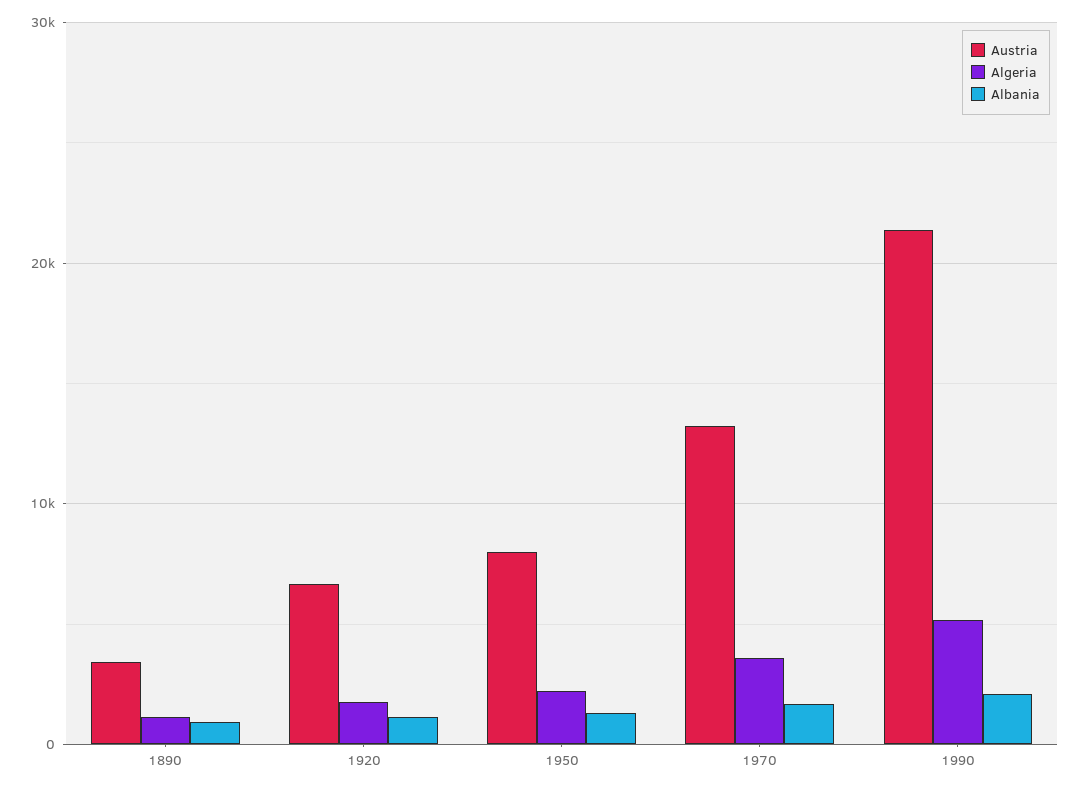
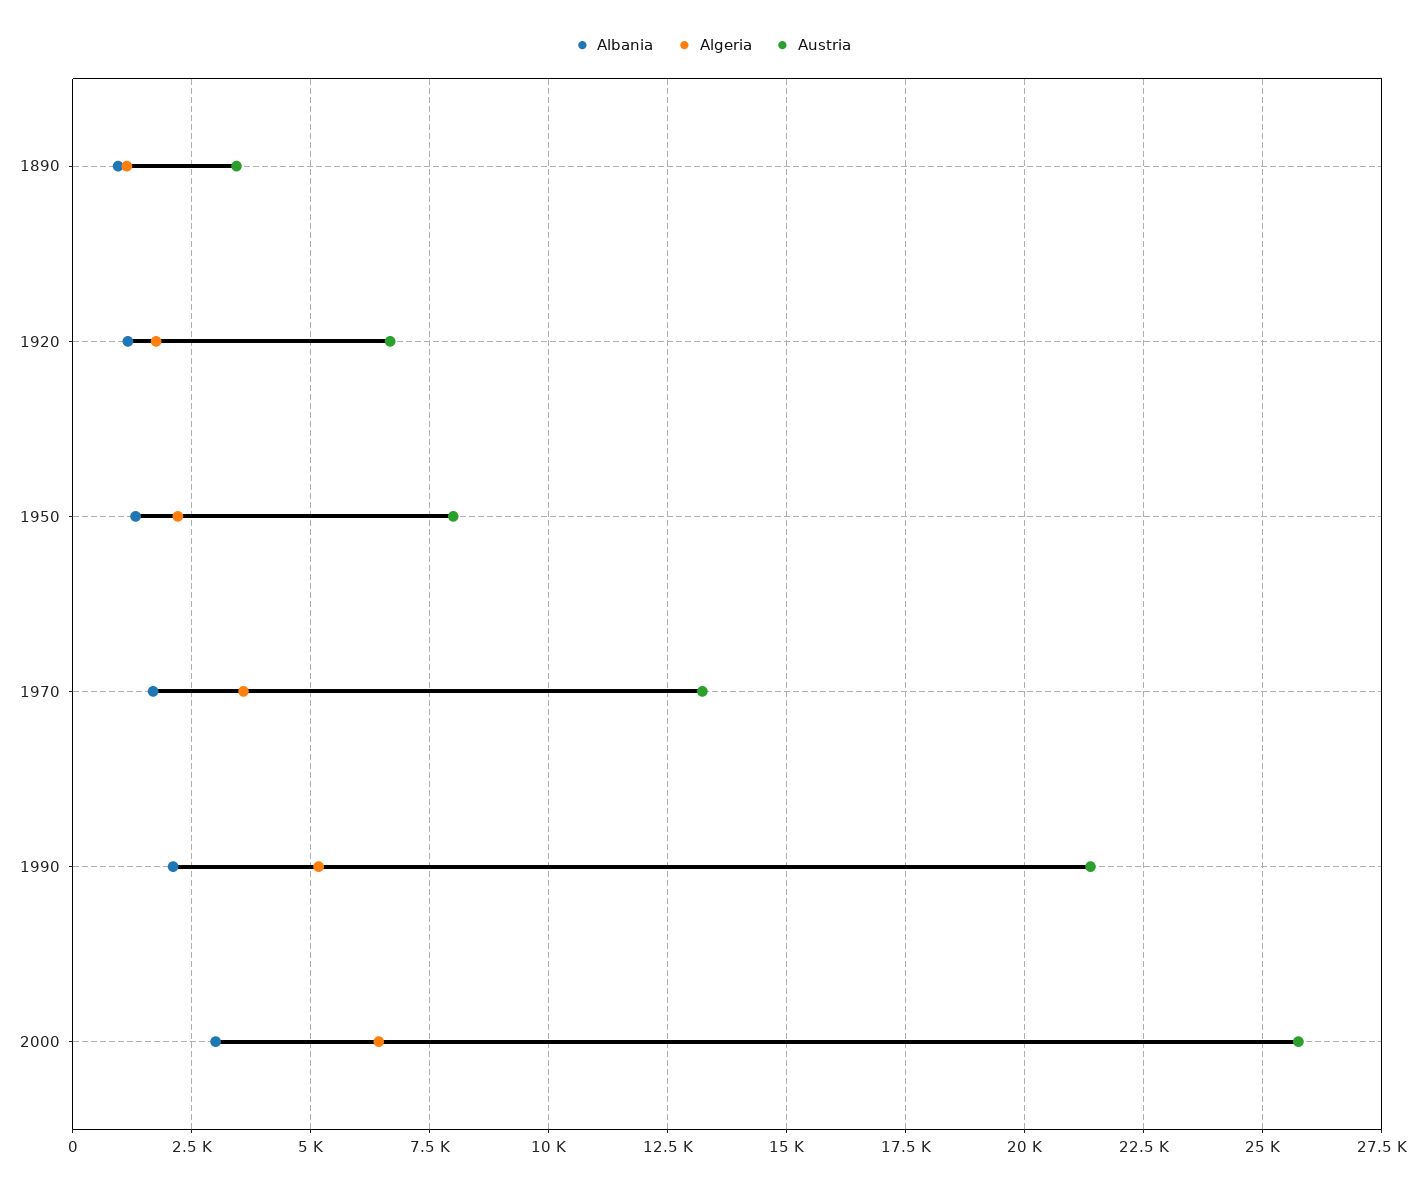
Albania, 2000: none -> 3000
Algeria, 2000: none -> 6500
Austria, 2000: none -> 25750

